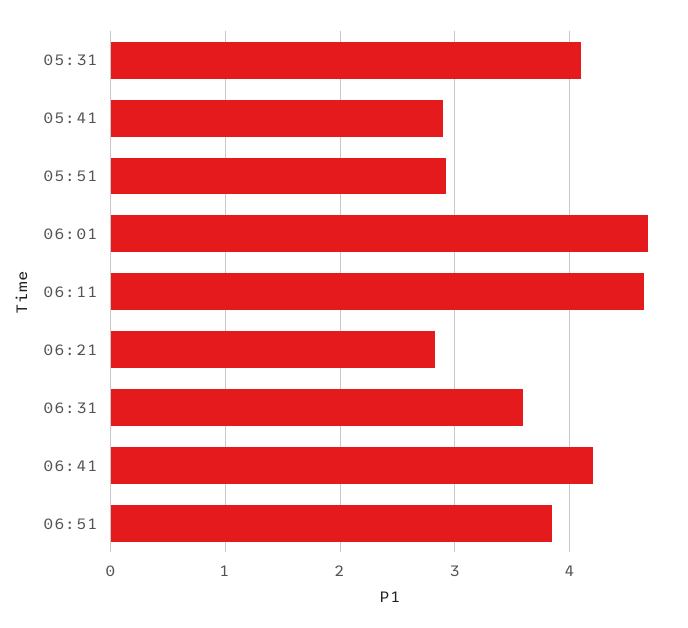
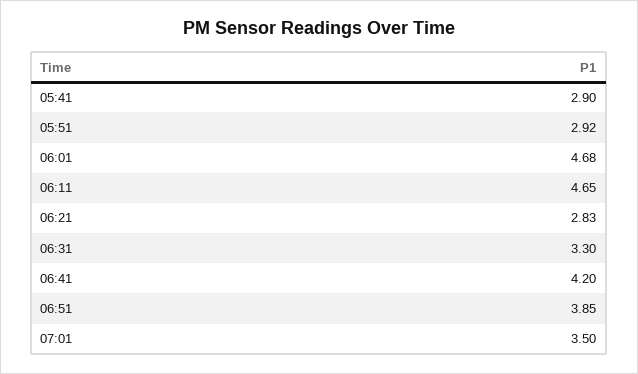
05:31: 4.1 -> none
06:31: 3.6 -> 3.3
07:01: none -> 3.5

